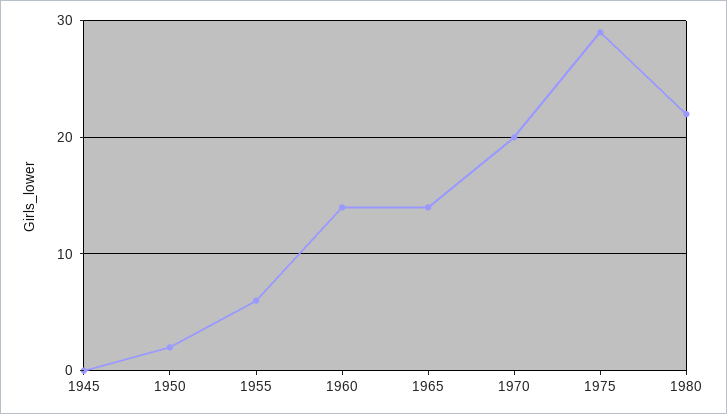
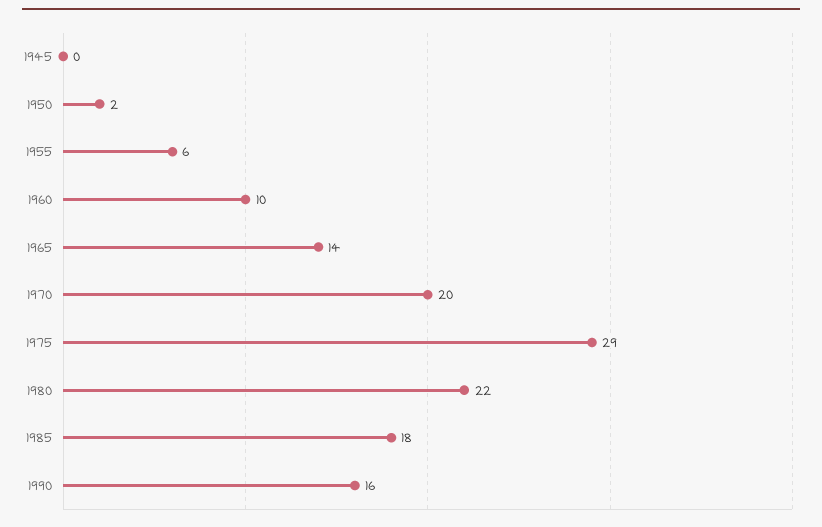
1960: 14 -> 10
1985: none -> 18
1990: none -> 16

